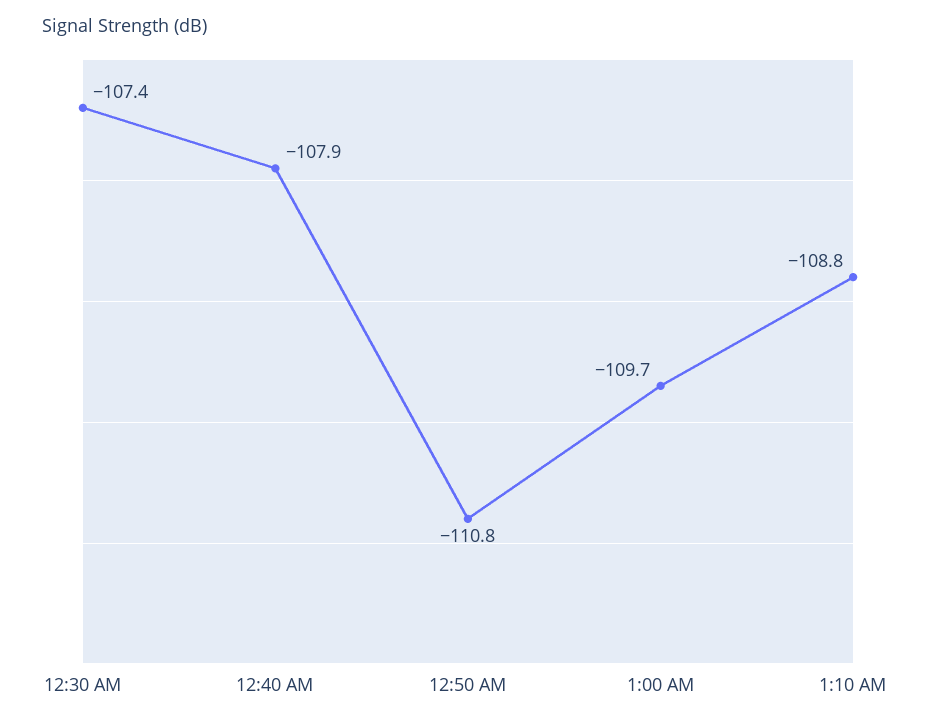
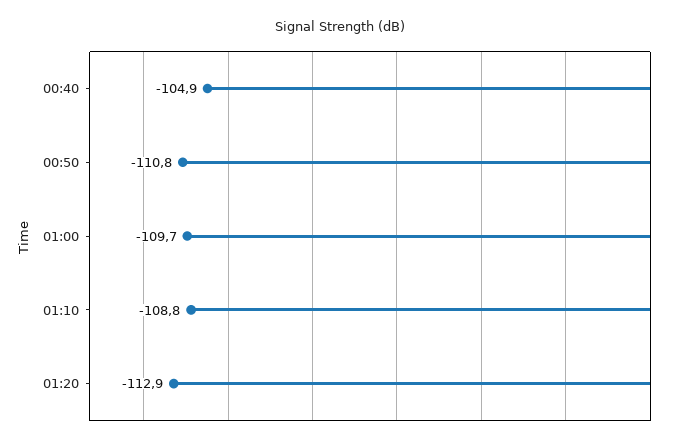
12:30 AM: -107.4 -> none
12:40 AM: -107.9 -> -104.9
01:20: none -> -112.9

